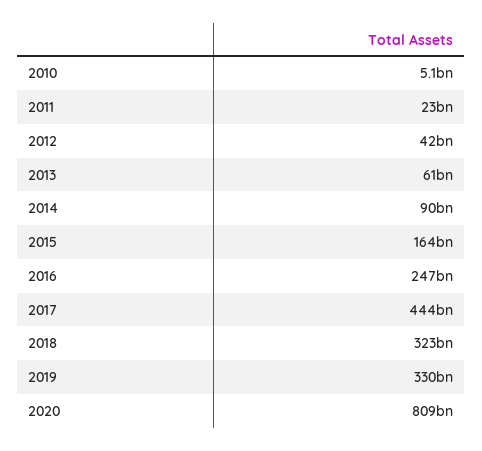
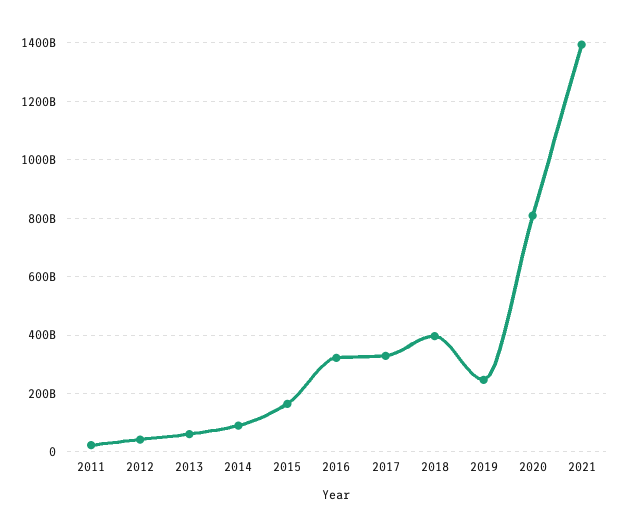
2010: 5100000000 -> none
2016: 247000000000 -> 325000000000
2017: 444000000000 -> 325000000000
2018: 323000000000 -> 400000000000
2019: 330000000000 -> 250000000000
2021: none -> 1400000000000

